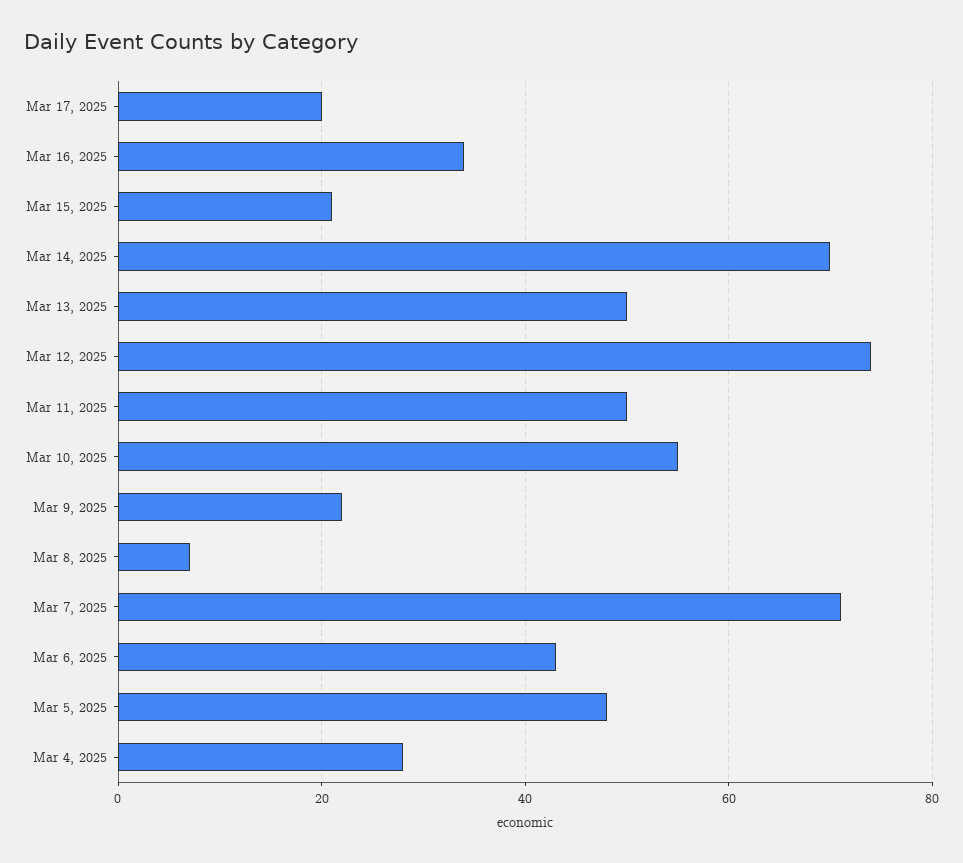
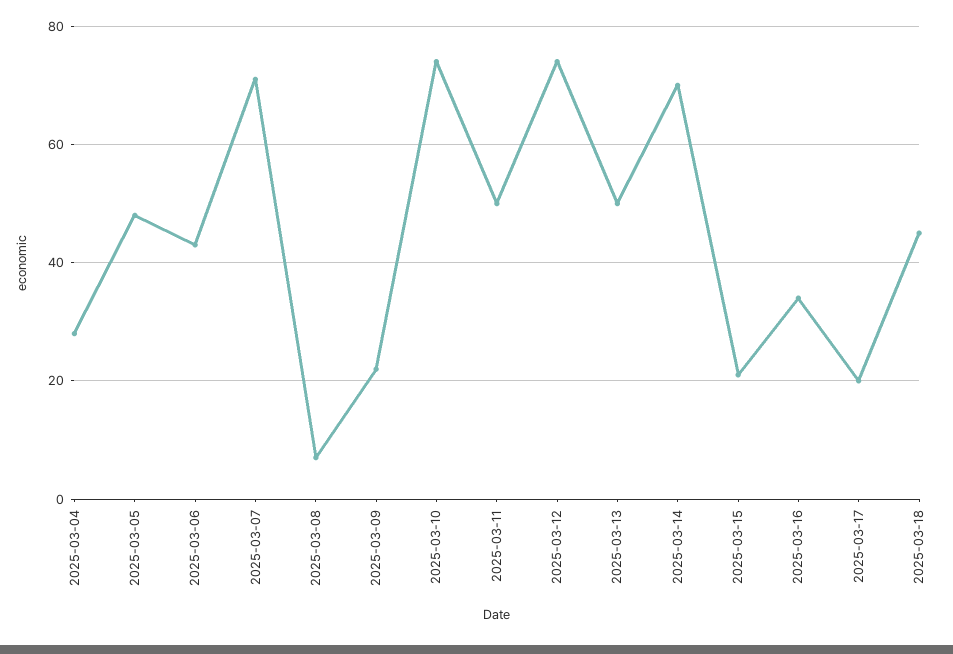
Mar 10, 2025: 55 -> 75
2025-03-18: none -> 45

